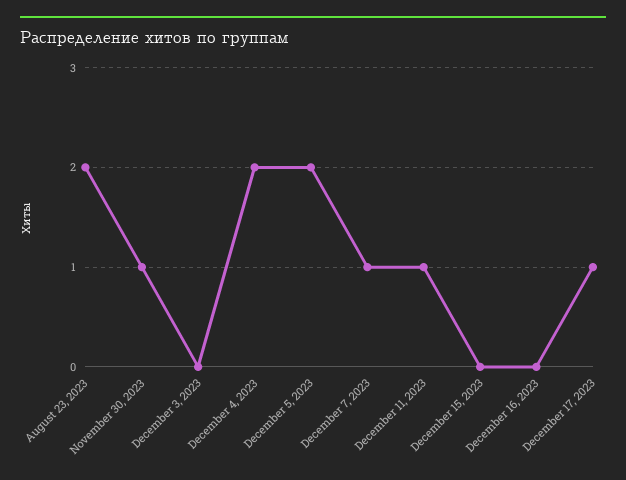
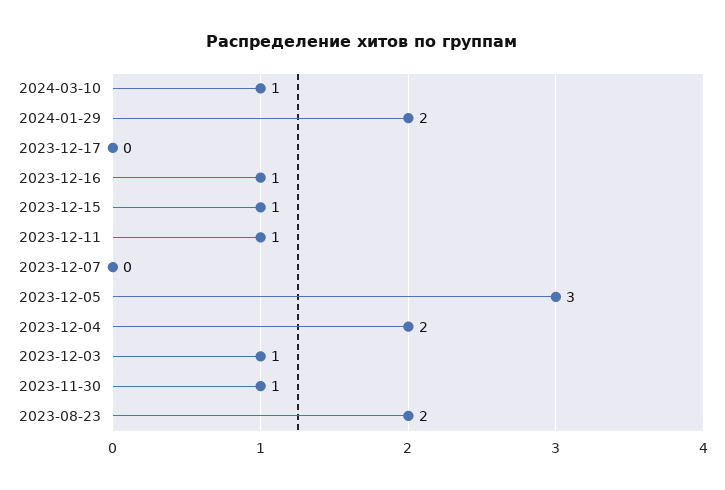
December 3, 2023: 0 -> 1
December 5, 2023: 2 -> 3
December 7, 2023: 1 -> 0
December 15, 2023: 0 -> 1
December 16, 2023: 0 -> 1
December 17, 2023: 1 -> 0
2024-03-10: none -> 1
2024-01-29: none -> 2

